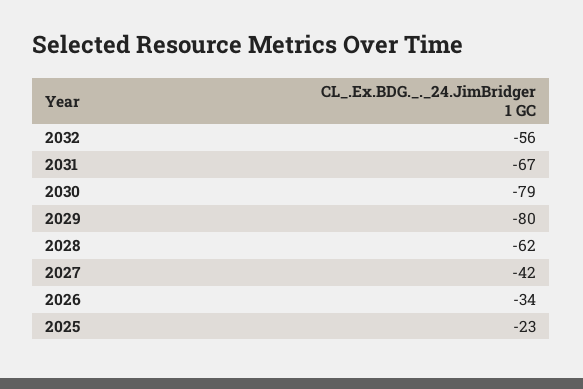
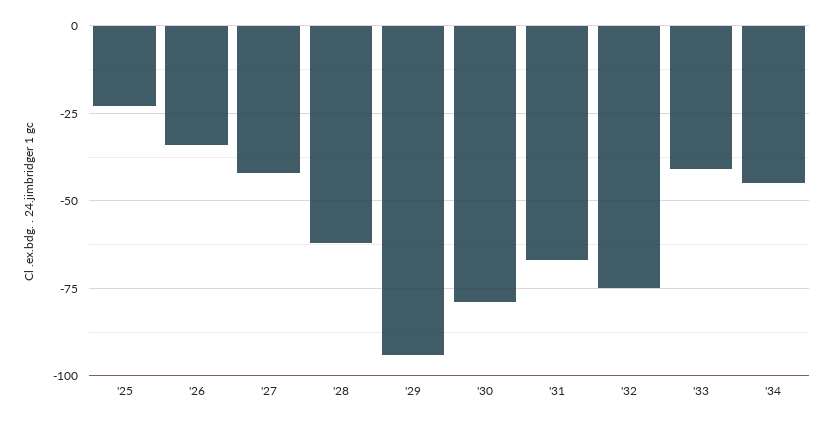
2032: -56 -> -75
2029: -80 -> -95
'33: none -> -40
'34: none -> -45

